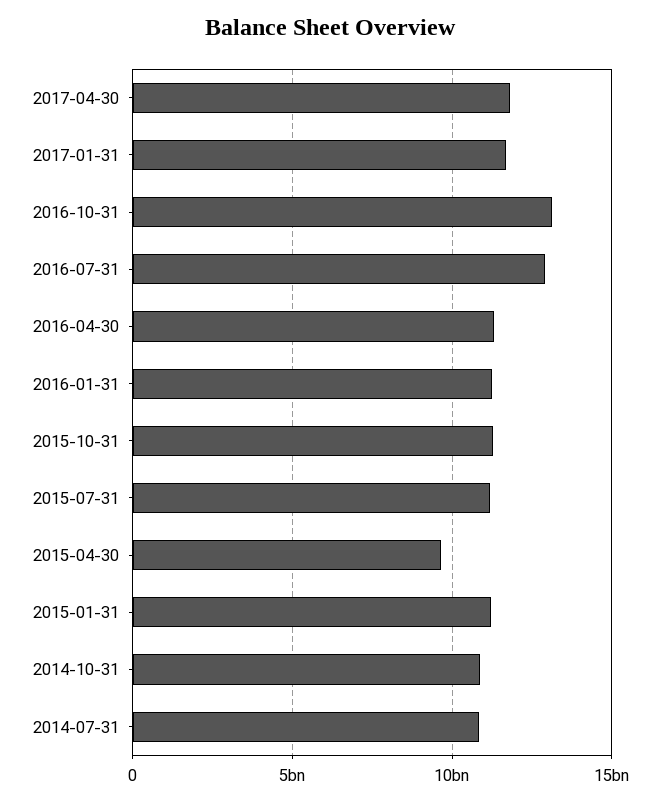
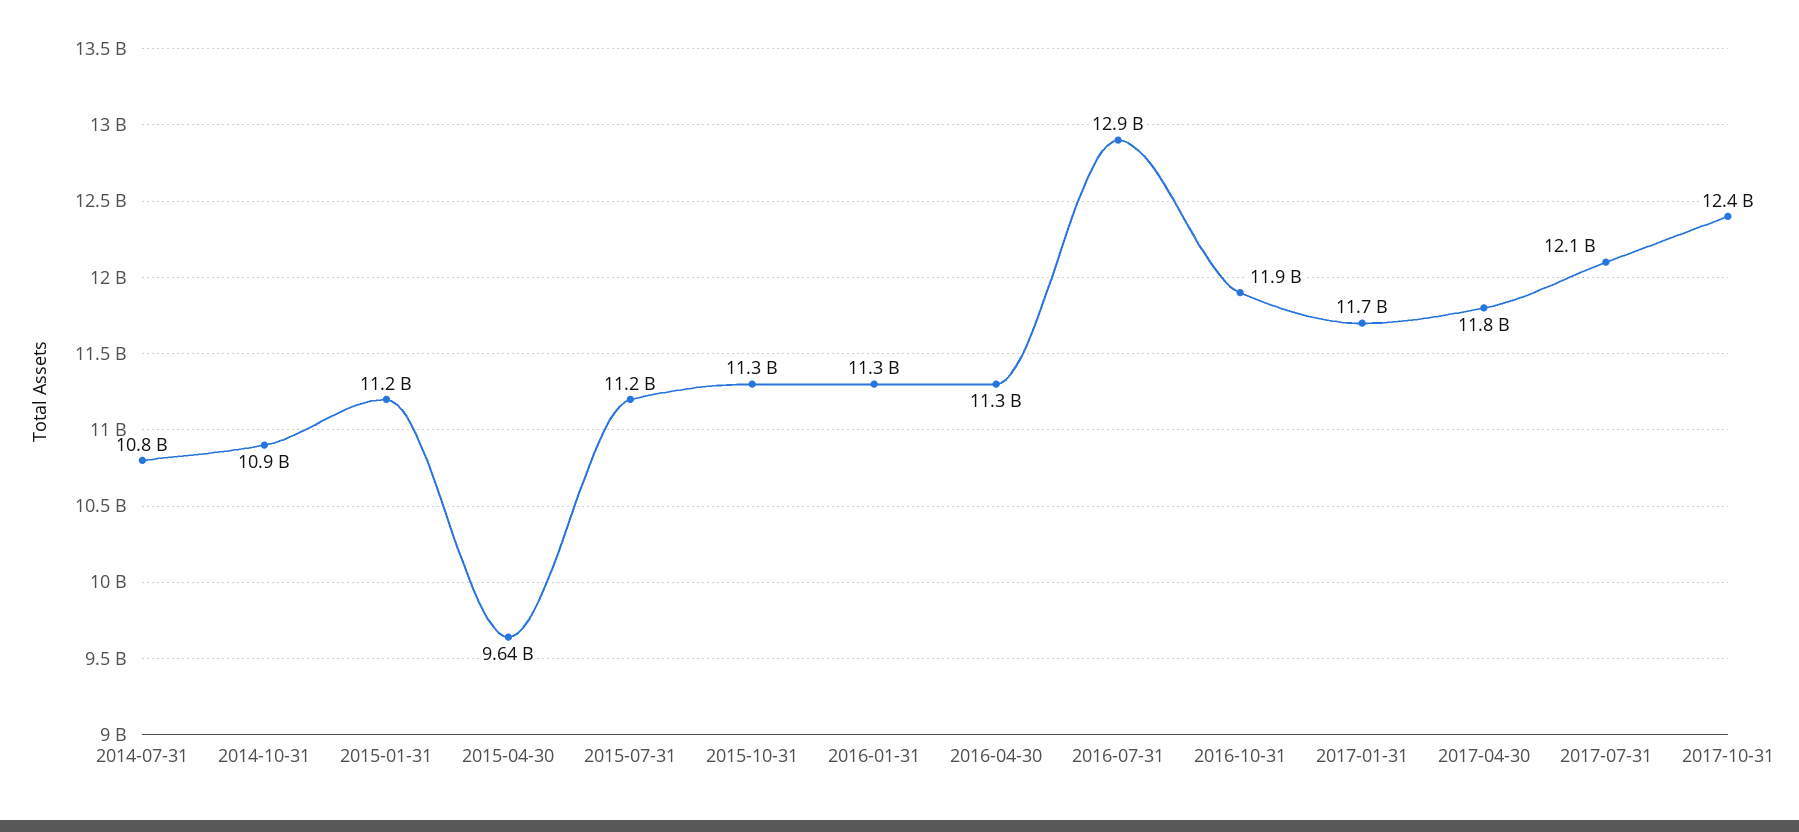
2016-10-31: 13000000000 -> 11900000000
2017-07-31: none -> 12100000000
2017-10-31: none -> 12400000000

